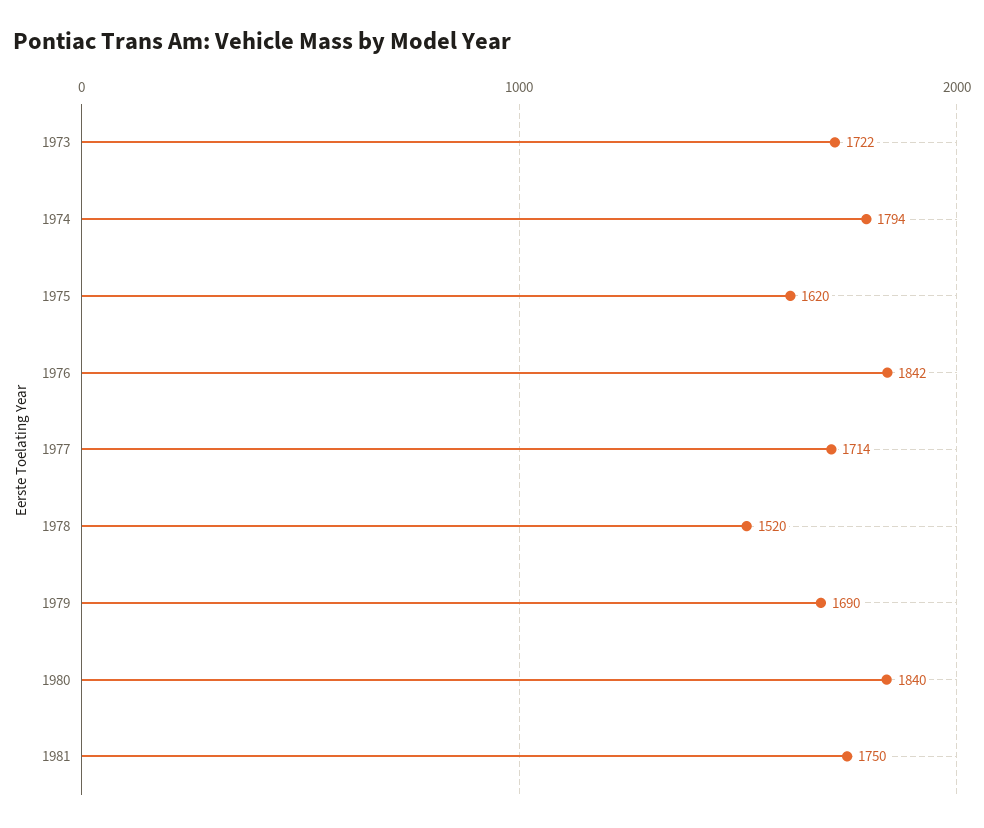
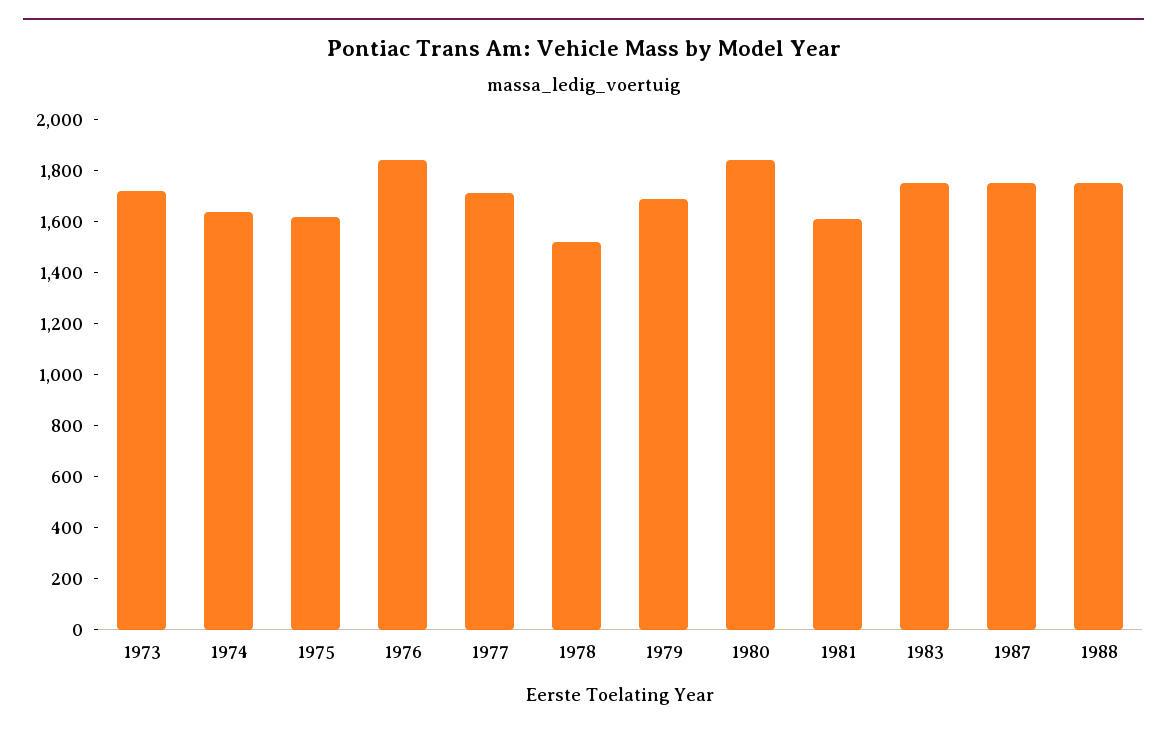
1974: 1794 -> 1650
1981: 1750 -> 1600
1983: none -> 1750
1987: none -> 1750
1988: none -> 1750

